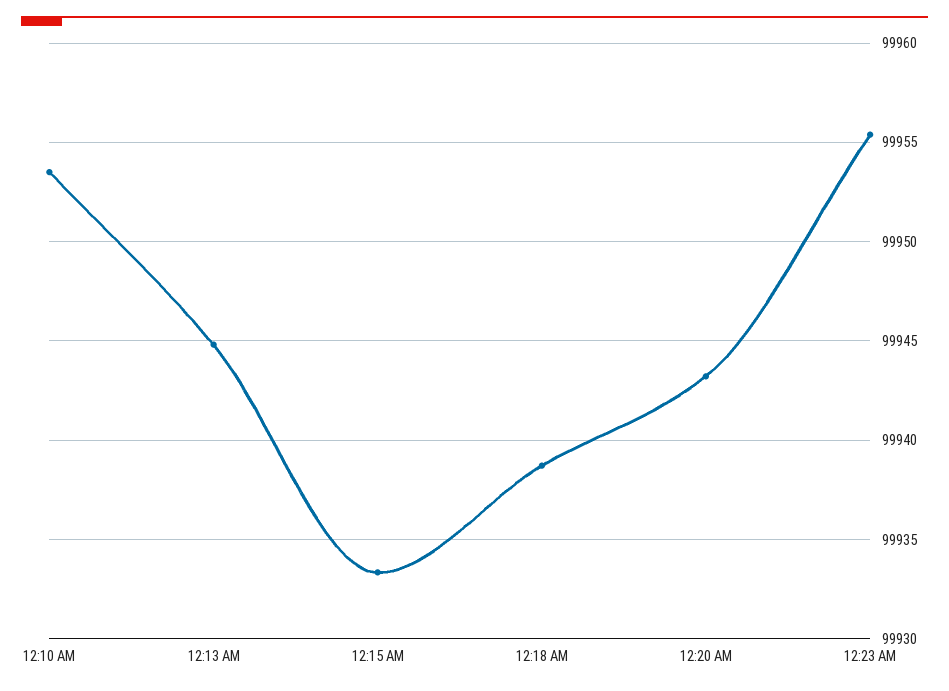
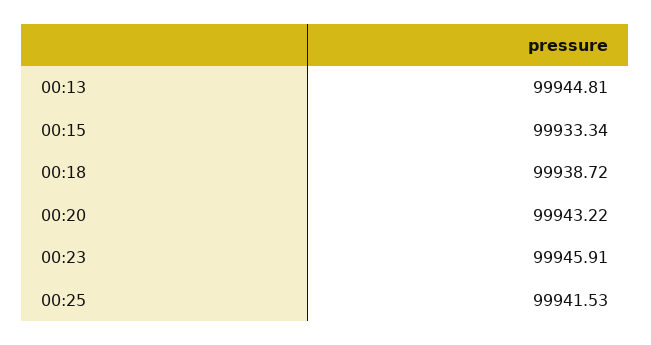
12:10 AM: 99953.5 -> none
12:23 AM: 99955.5 -> 99945.91
00:25: none -> 99941.53

